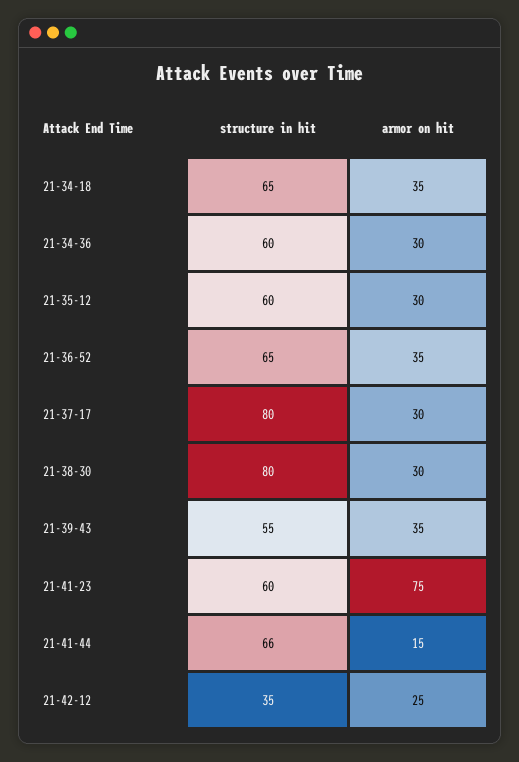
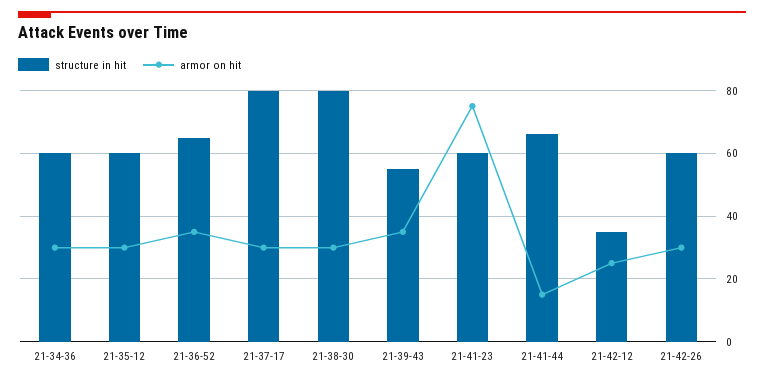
structure in hit, 21-34-18: 65 -> none
armor on hit, 21-34-18: 35 -> none
structure in hit, 21-42-26: none -> 60
armor on hit, 21-42-26: none -> 30

